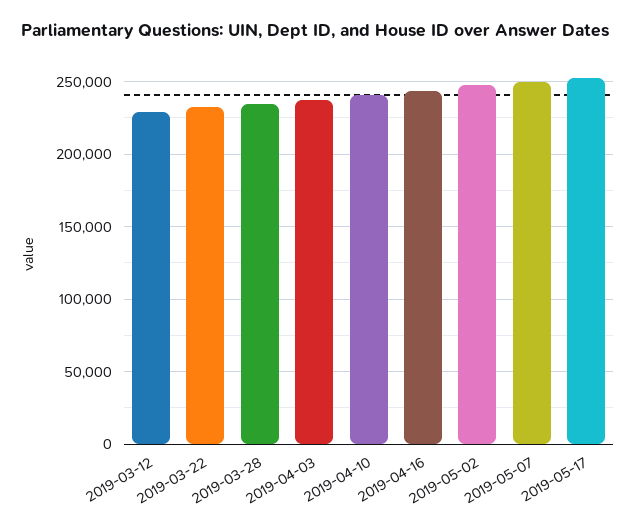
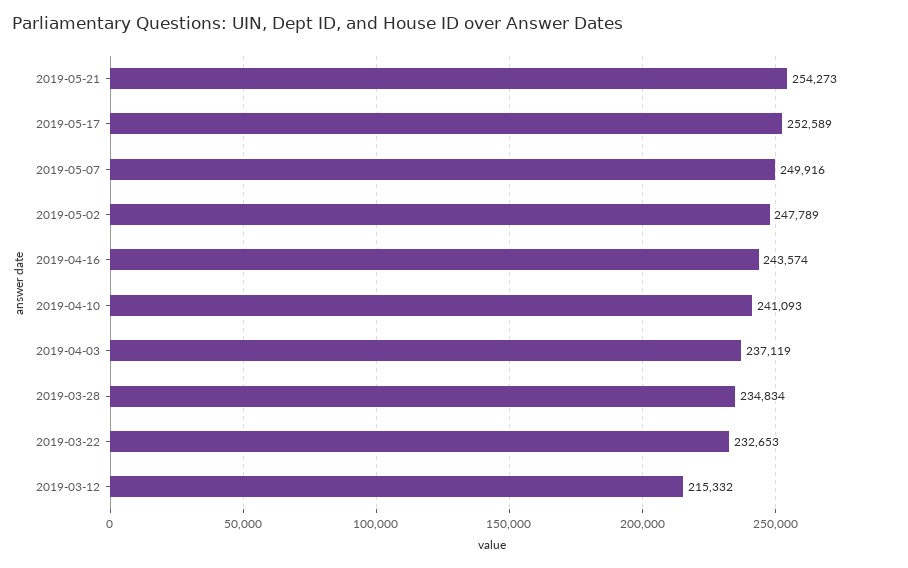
2019-03-12: 230000 -> 215332
2019-05-21: none -> 254273

